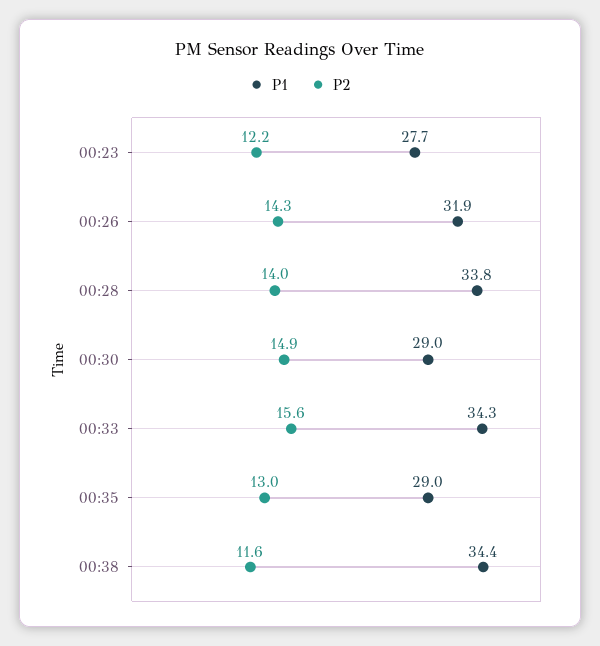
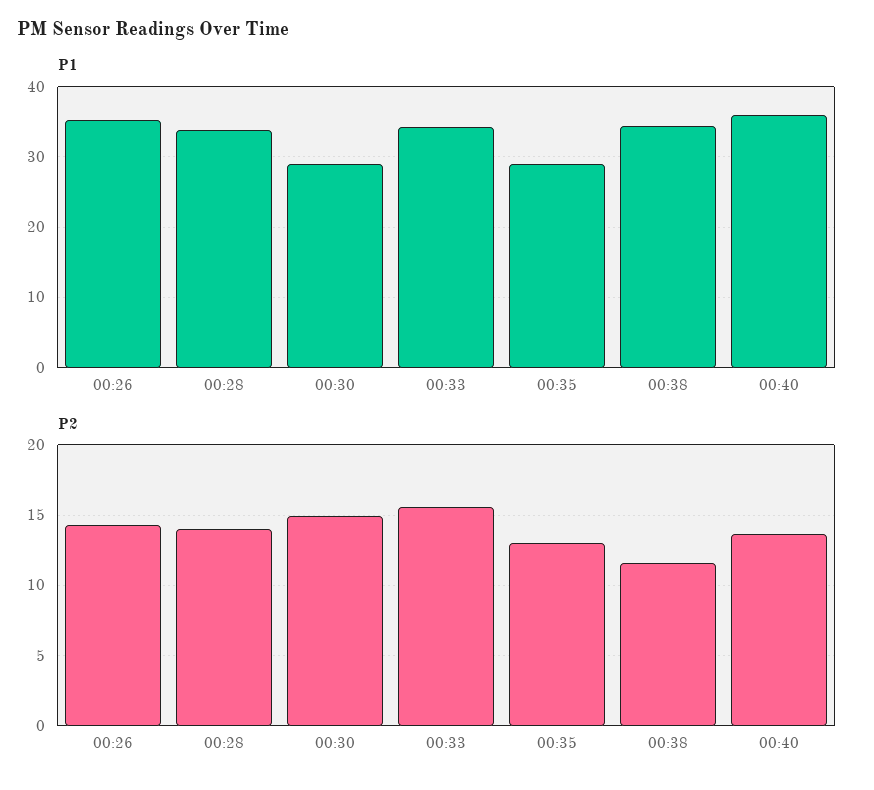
P1, 00:23: 27.7 -> none
P2, 00:23: 12.2 -> none
P1, 00:26: 31.9 -> 35
P1, 00:40: none -> 36
P2, 00:40: none -> 13.5

